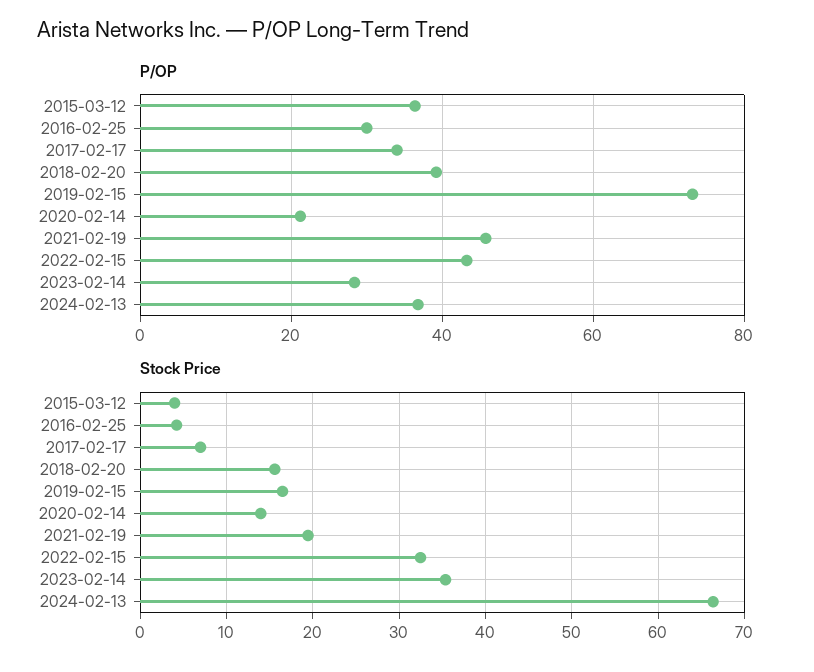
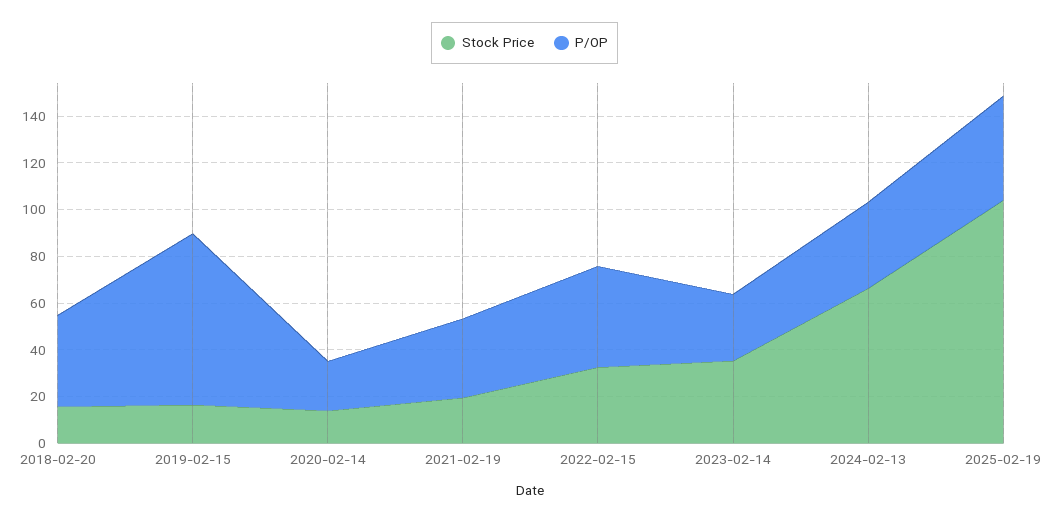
P/OP, 2015-03-12: 36 -> none
P/OP, 2016-02-25: 30 -> none
P/OP, 2017-02-17: 34 -> none
P/OP, 2021-02-19: 46 -> 35
Stock Price, 2015-03-12: 4 -> none
Stock Price, 2016-02-25: 4 -> none
Stock Price, 2017-02-17: 7 -> none
Stock Price, 2025-02-19: none -> 105
P/OP, 2025-02-19: none -> 45

